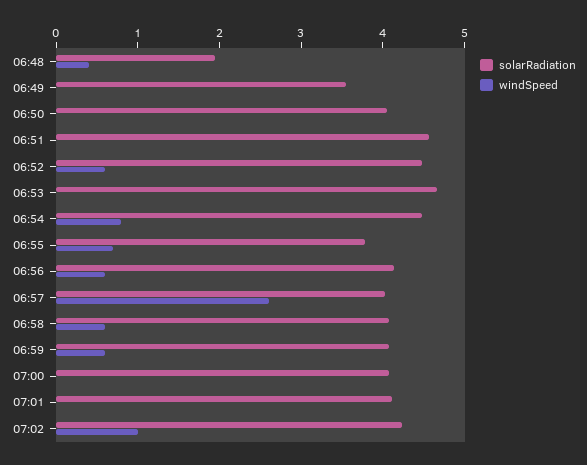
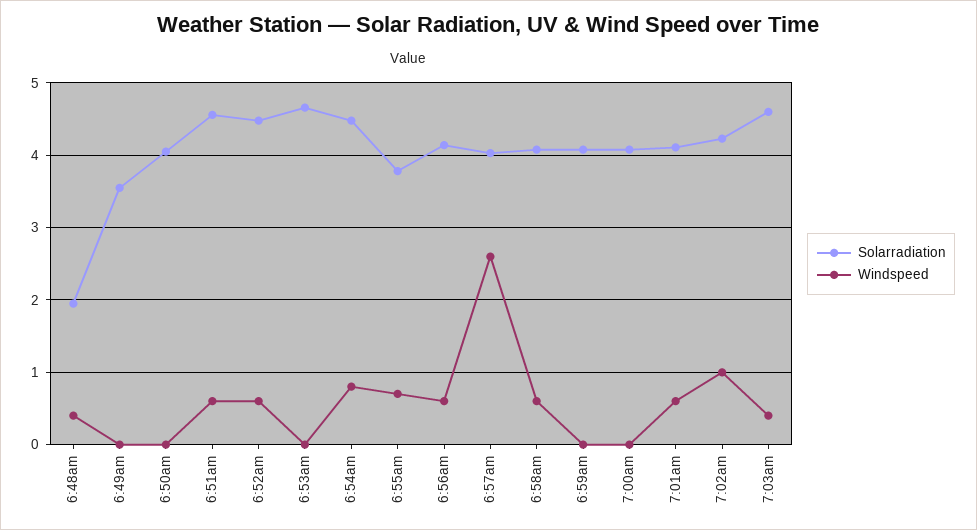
windSpeed, 06:51: 0 -> 0.6
windSpeed, 06:59: 0.6 -> 0
windSpeed, 07:01: 0 -> 0.6
solarRadiation, 7:03am: none -> 4.6
windSpeed, 7:03am: none -> 0.4

